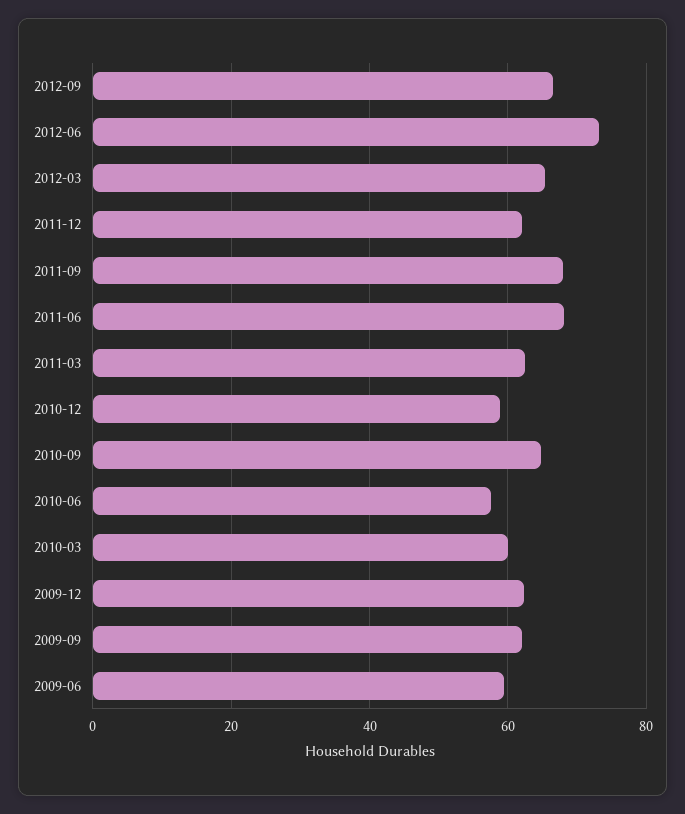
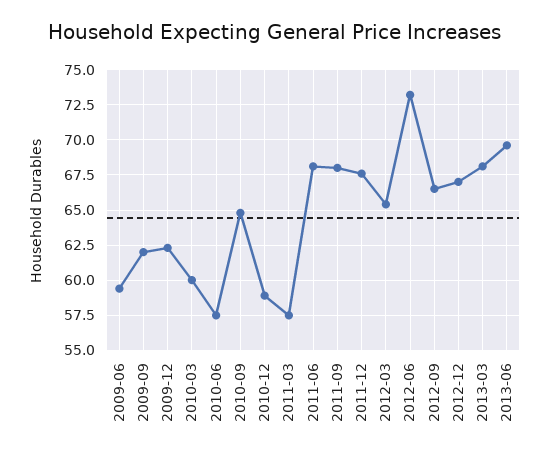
2011-12: 62 -> 67.5
2011-03: 62 -> 57.5
2012-12: none -> 67
2013-03: none -> 68
2013-06: none -> 69.5

